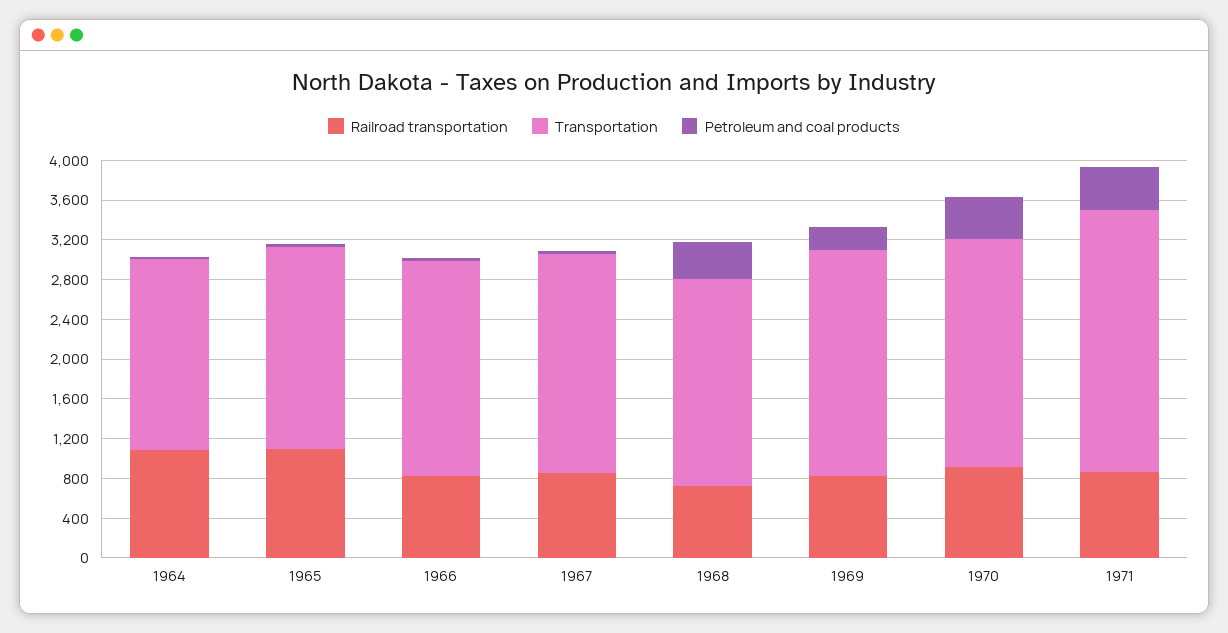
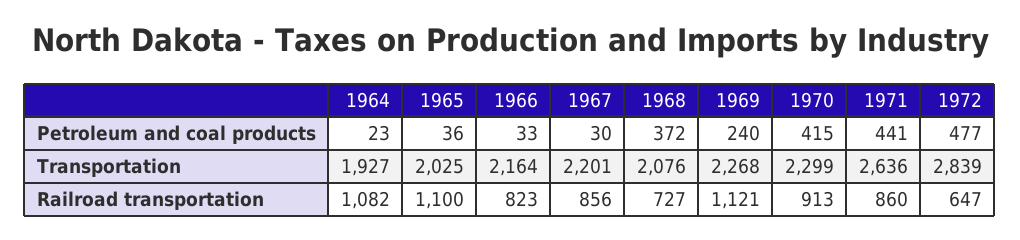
Railroad transportation, 1969: 800 -> 1121
Petroleum and coal products, 1972: none -> 477
Transportation, 1972: none -> 2839
Railroad transportation, 1972: none -> 647

